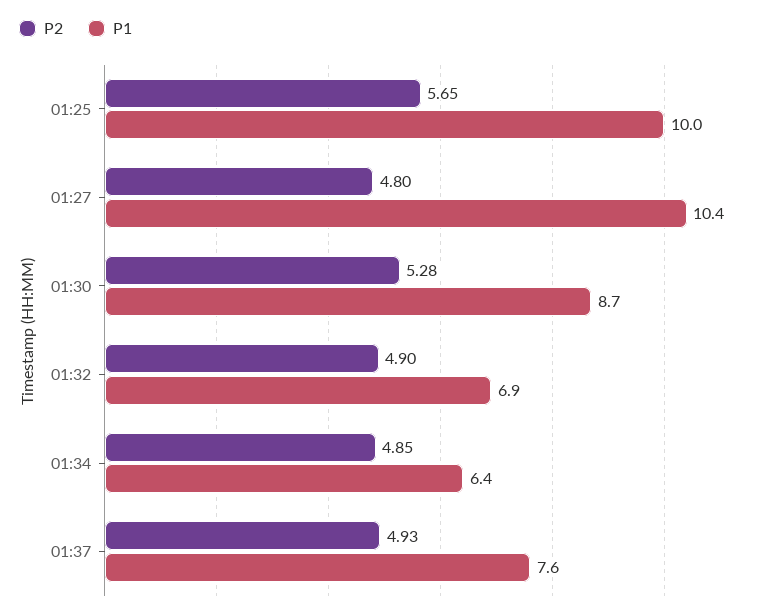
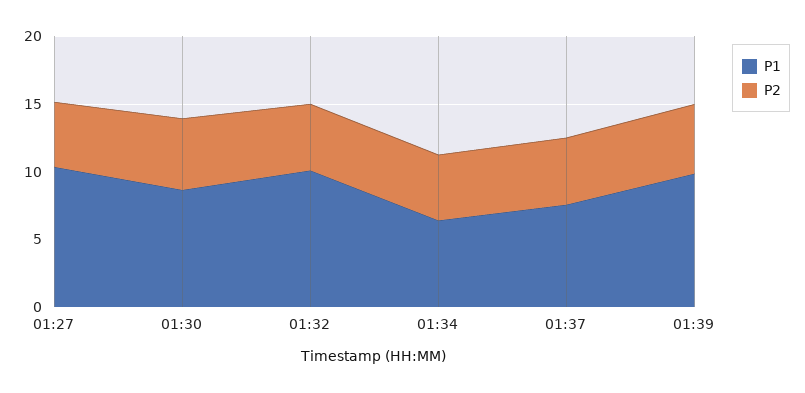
P2, 01:25: 5.65 -> none
P1, 01:25: 10 -> none
P1, 01:32: 6.9 -> 10
P1, 01:39: none -> 10
P2, 01:39: none -> 5

